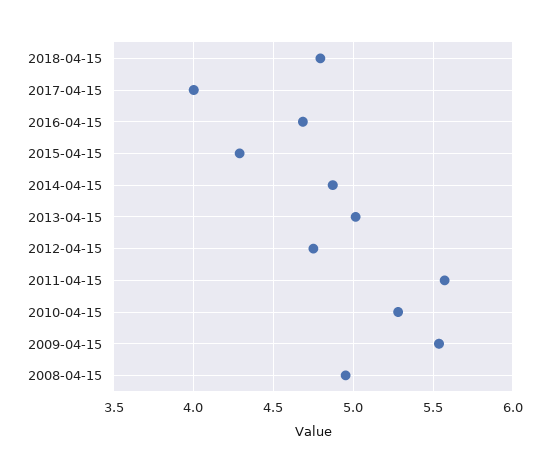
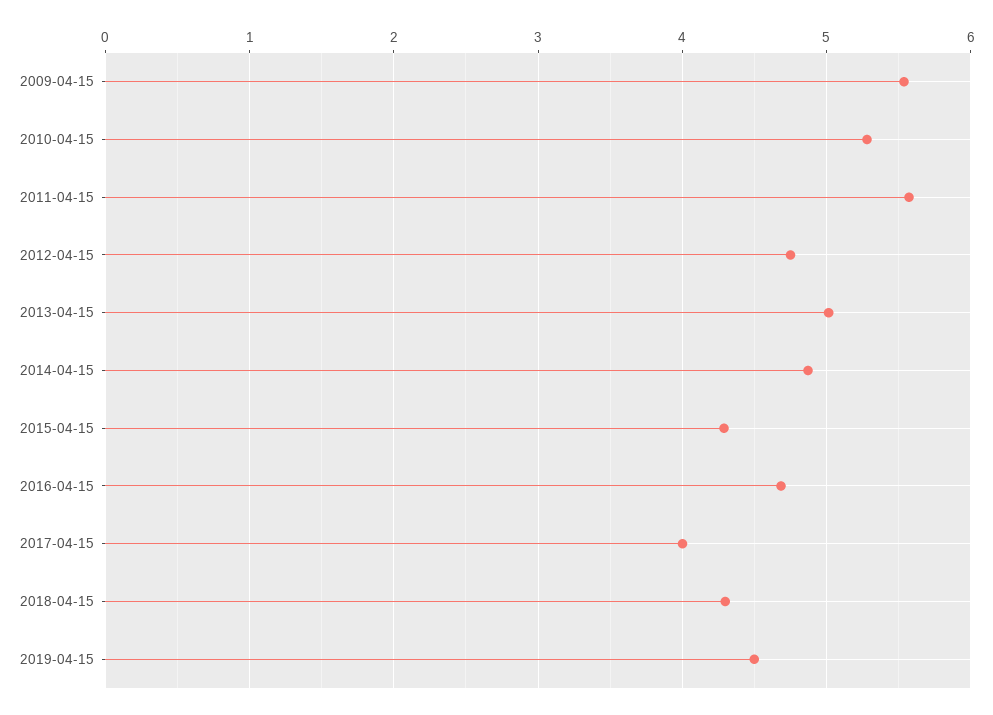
2018-04-15: 4.8 -> 4.3
2008-04-15: 4.95 -> none
2019-04-15: none -> 4.5

